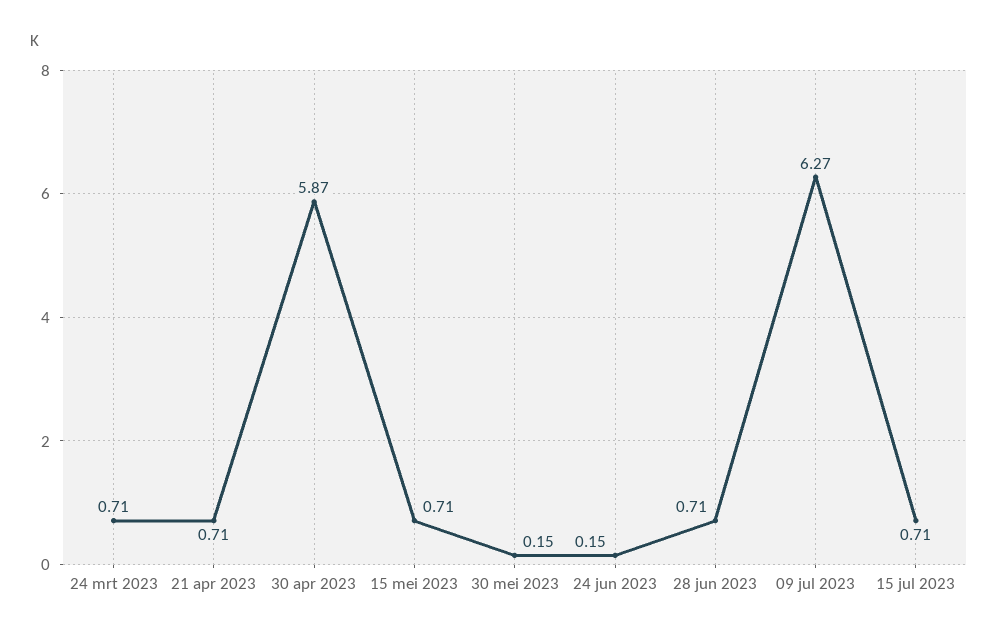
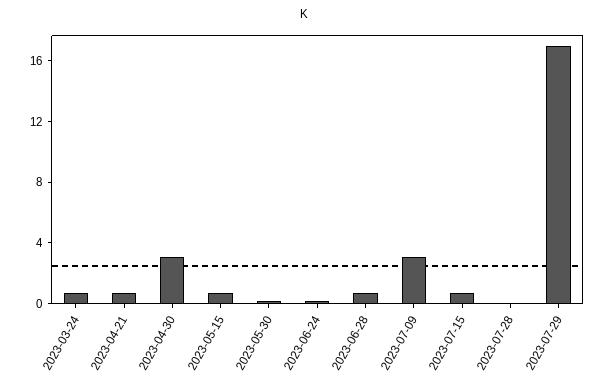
30 apr 2023: 5.87 -> 3
09 jul 2023: 6.27 -> 3
2023-07-28: none -> 0
2023-07-29: none -> 17

